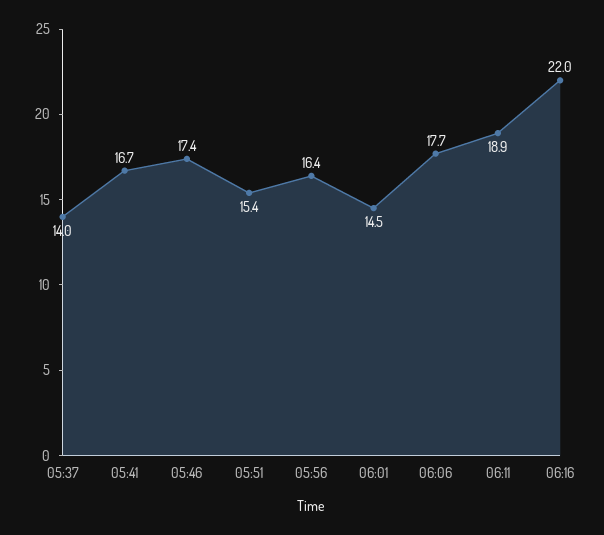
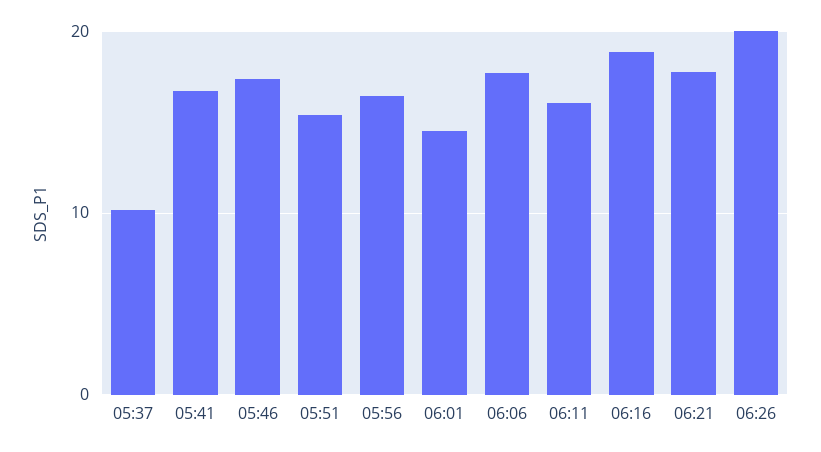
05:37: 14 -> 10
06:11: 18.9 -> 16
06:16: 22 -> 19
06:21: none -> 18
06:26: none -> 20

